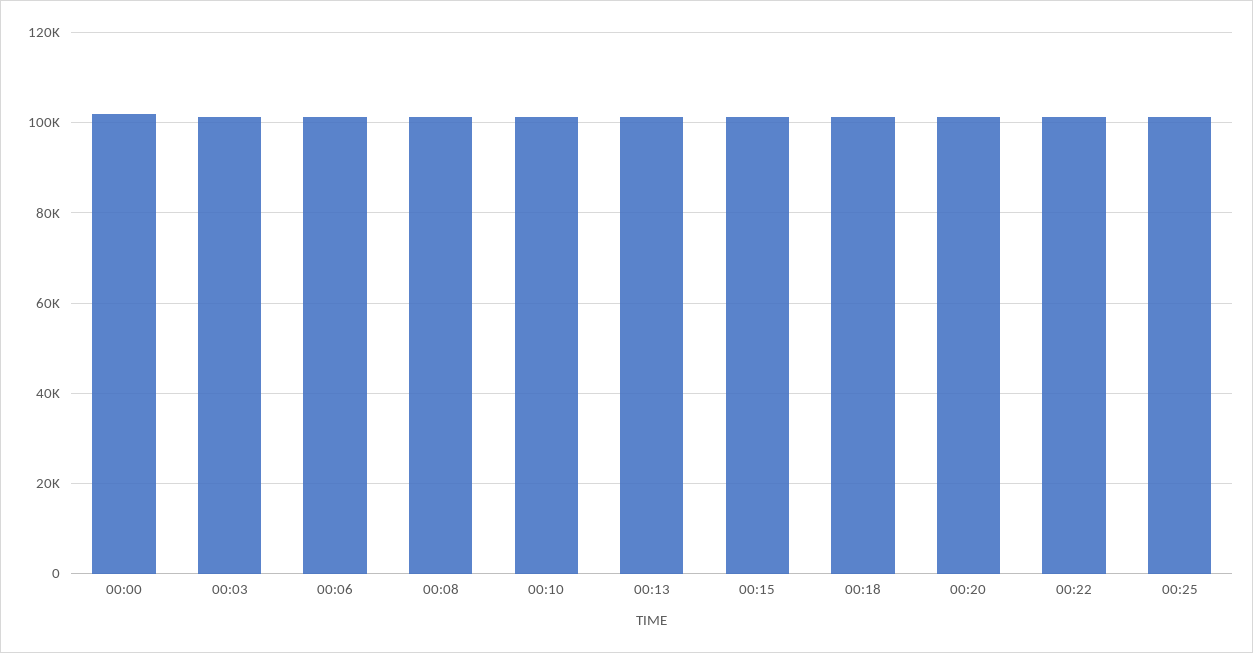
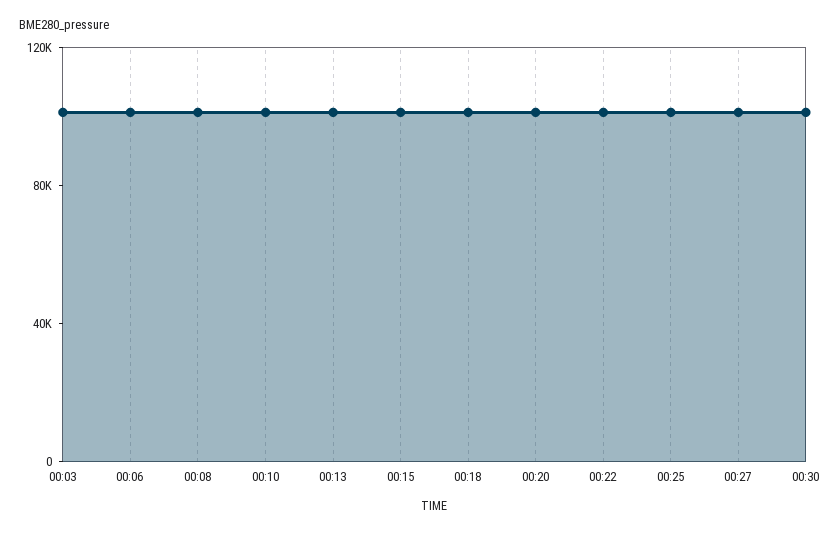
00:00: 102000 -> none
00:27: none -> 100000
00:30: none -> 100000

